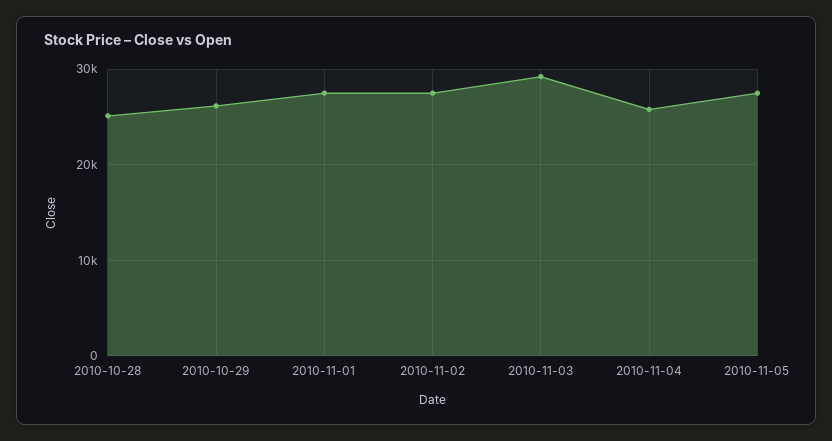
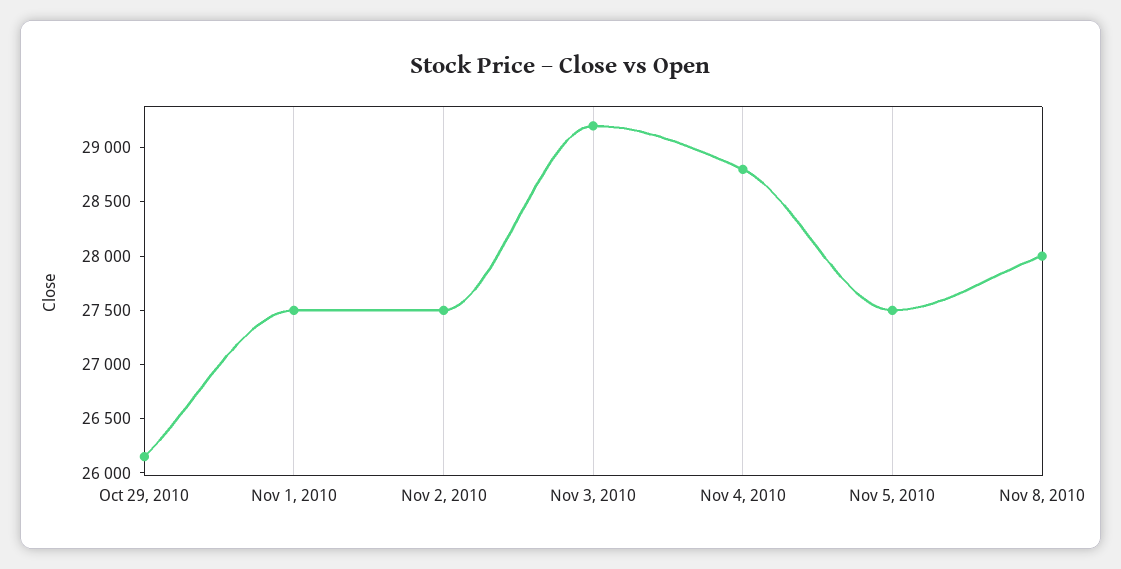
2010-10-28: 25000 -> none
2010-11-04: 26000 -> 28800
Nov 8, 2010: none -> 28000

